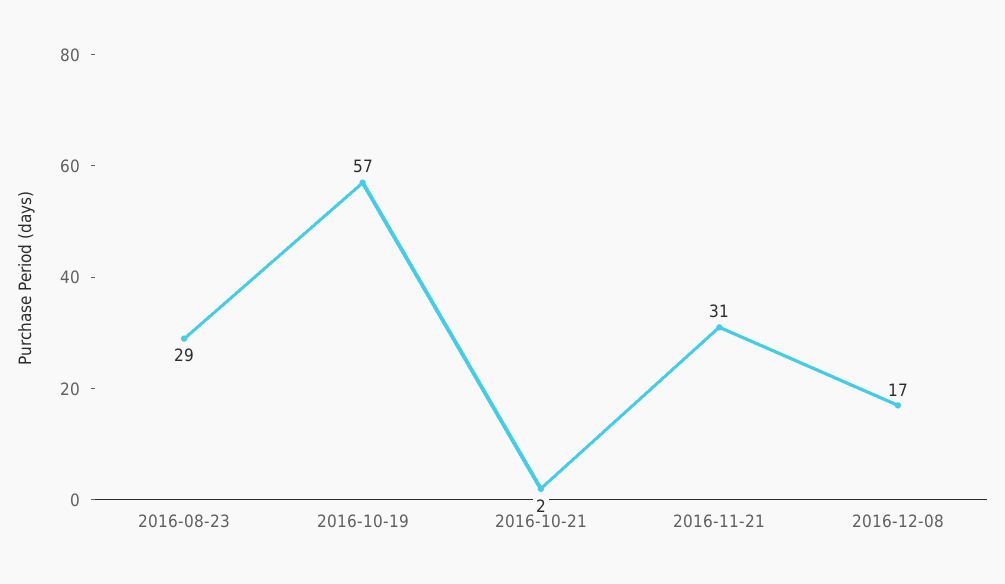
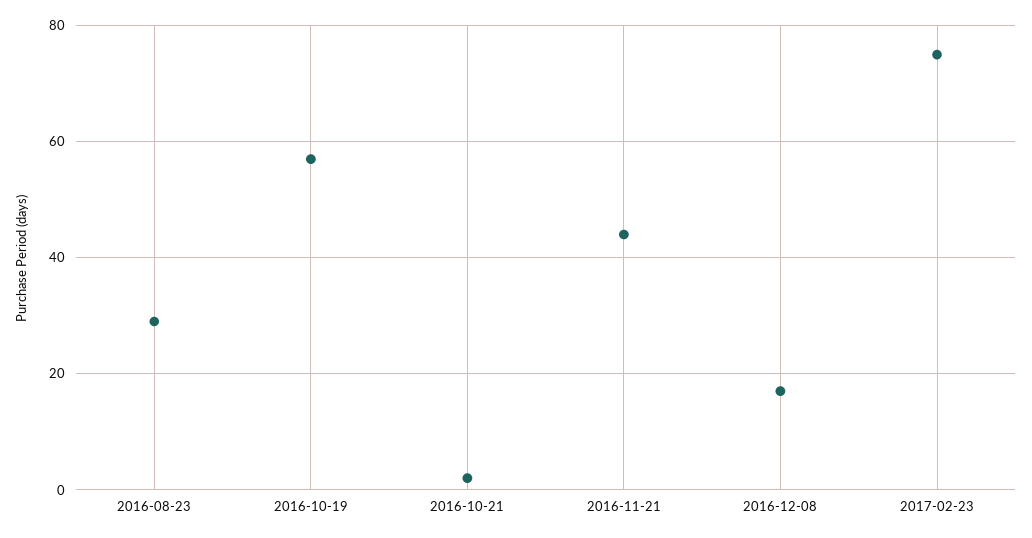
2016-11-21: 31 -> 45
2017-02-23: none -> 75

